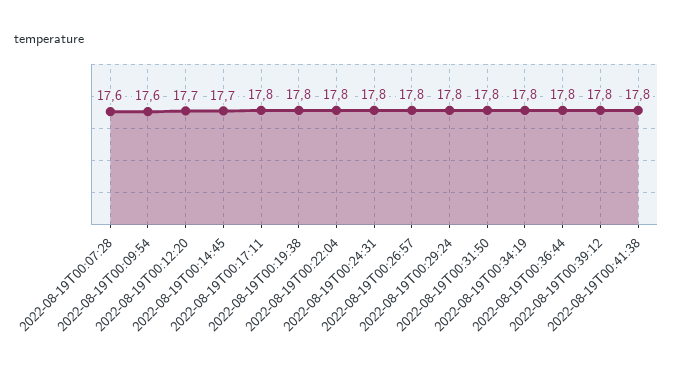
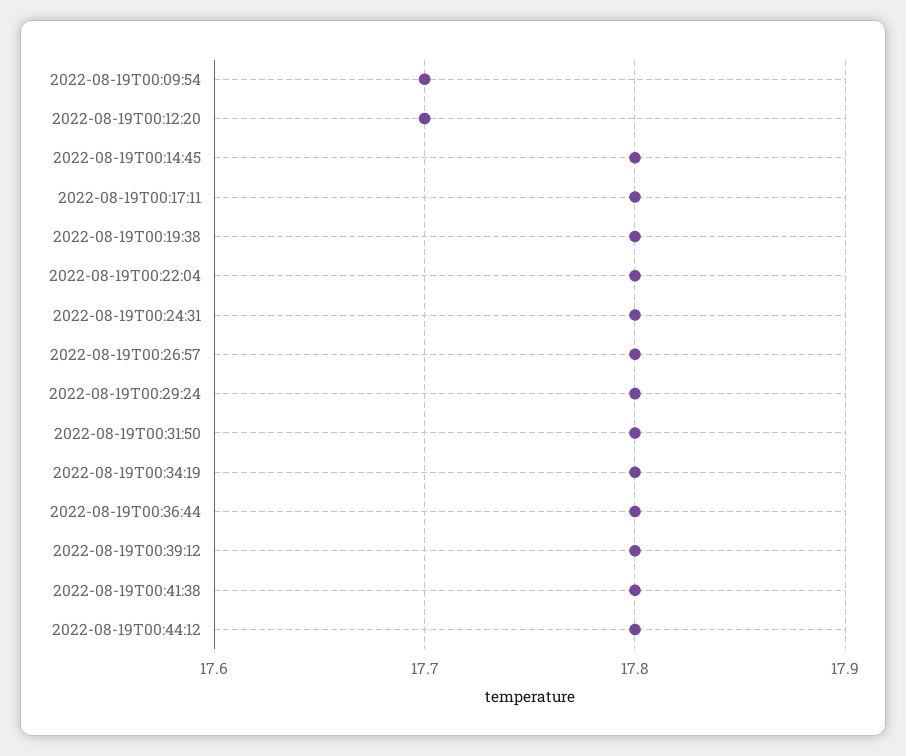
2022-08-19T00:07:28: 17.6 -> none
2022-08-19T00:09:54: 17.6 -> 17.7
2022-08-19T00:14:45: 17.7 -> 17.8
2022-08-19T00:44:12: none -> 17.8

